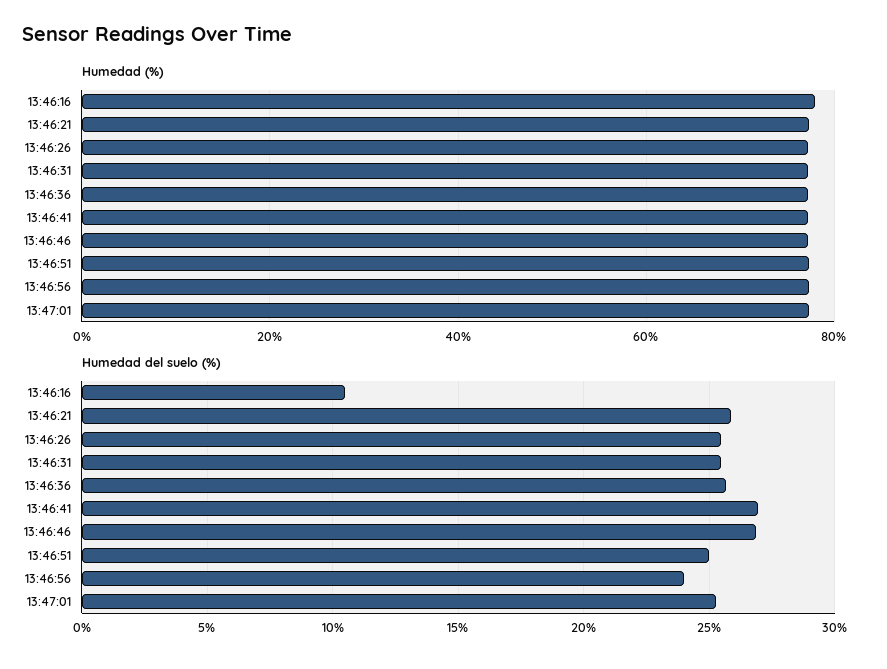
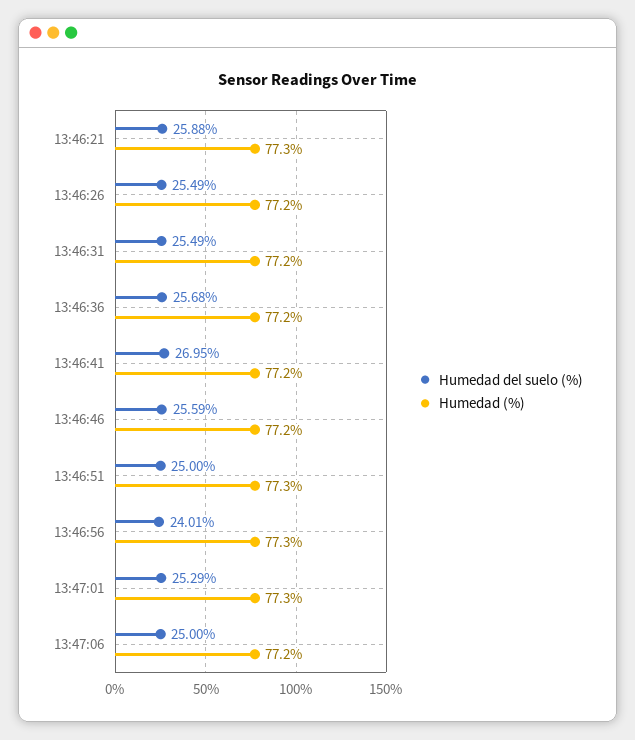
Humedad (%), 13:46:16: 78 -> none
Humedad del suelo (%), 13:46:16: 10.5 -> none
Humedad del suelo (%), 13:46:46: 27 -> 25.59
Humedad del suelo (%), 13:47:06: none -> 25
Humedad (%), 13:47:06: none -> 77.2

